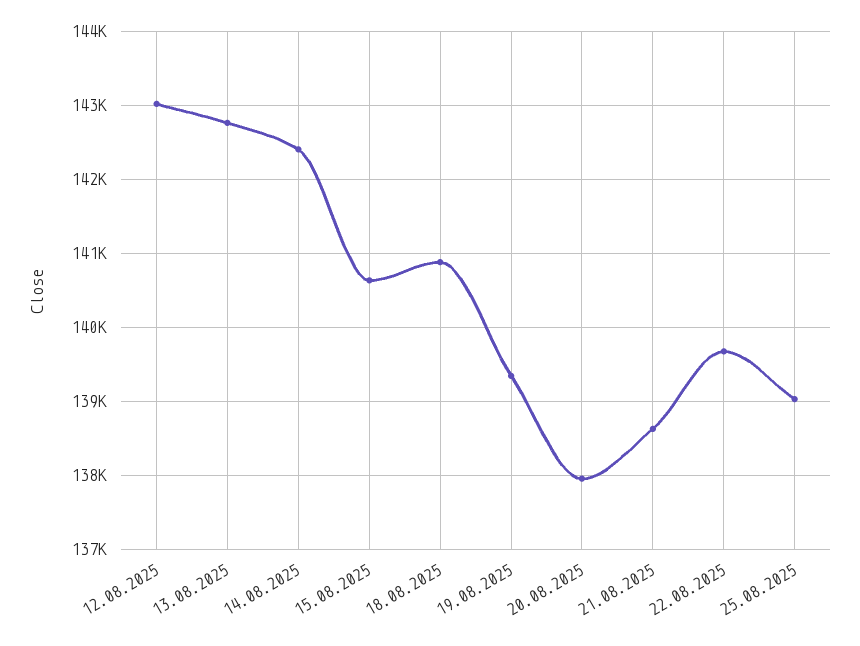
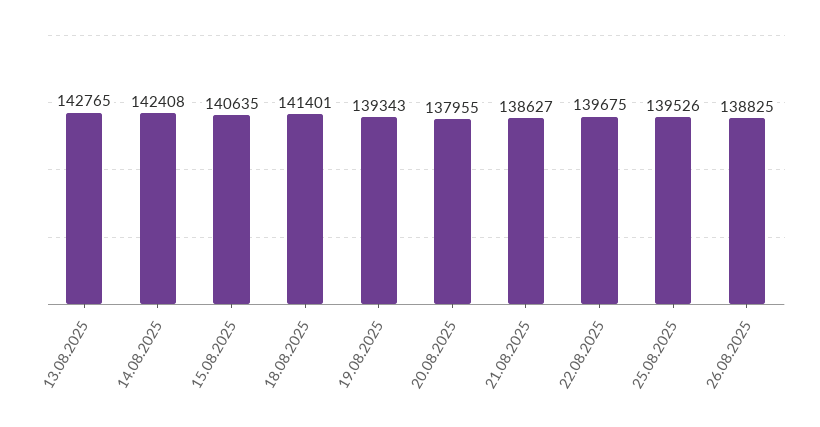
12.08.2025: 143000 -> none
18.08.2025: 140900 -> 141401
25.08.2025: 139000 -> 139526
26.08.2025: none -> 138825

